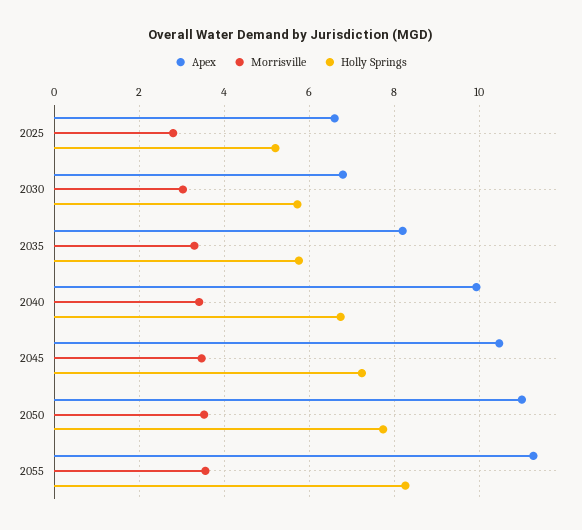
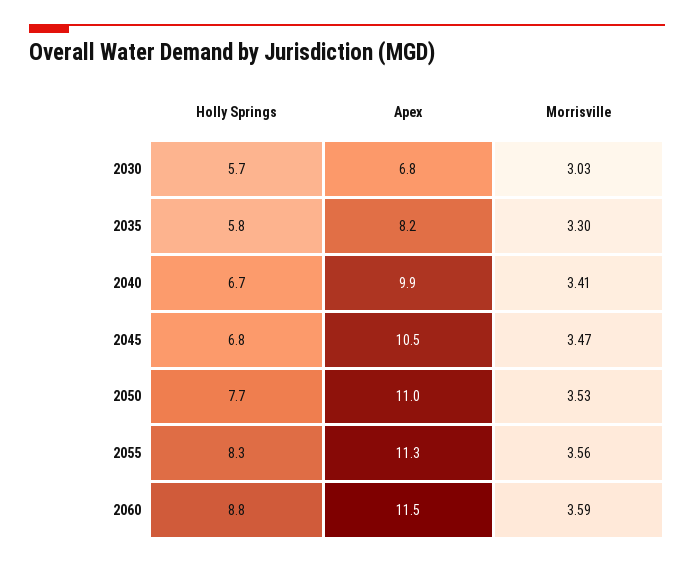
Apex, 2025: 6.6 -> none
Morrisville, 2025: 2.8 -> none
Holly Springs, 2025: 5.2 -> none
Holly Springs, 2045: 7.2 -> 6.8
Holly Springs, 2060: none -> 8.8
Apex, 2060: none -> 11.5
Morrisville, 2060: none -> 3.59

